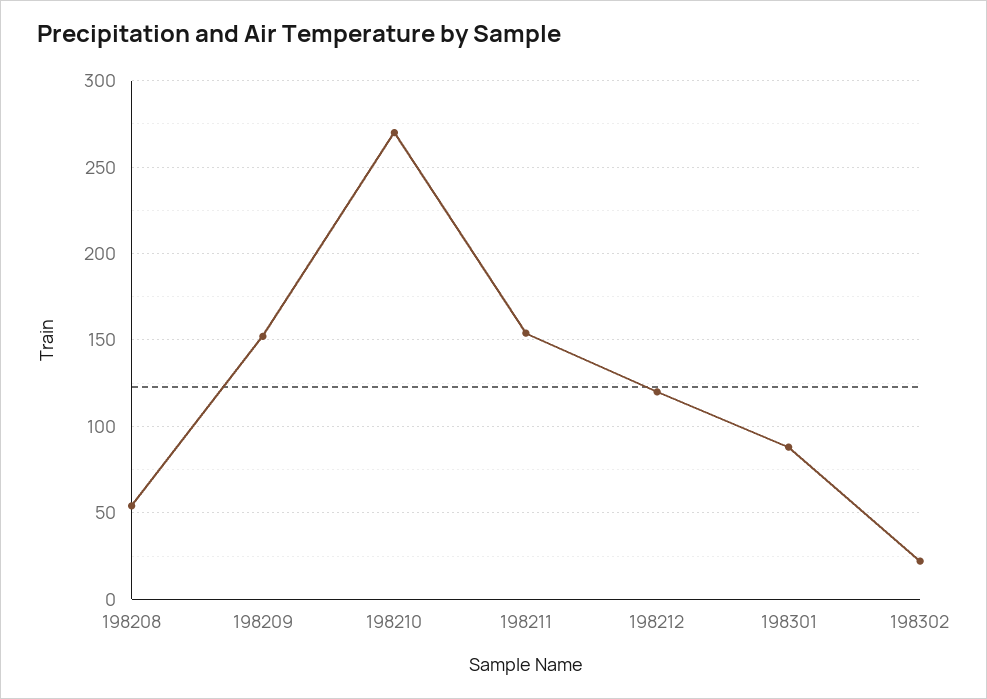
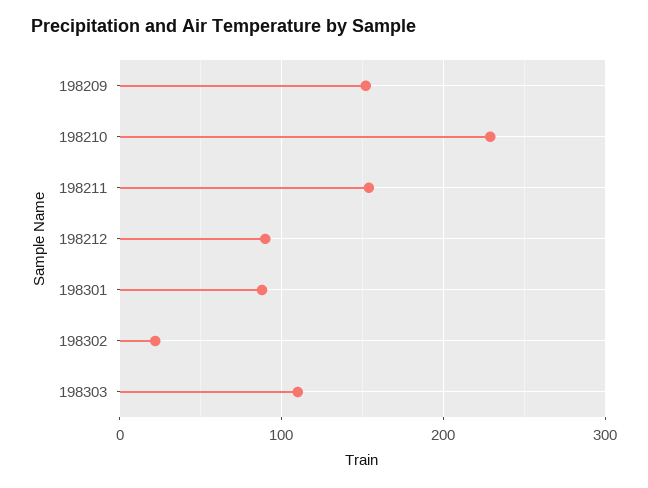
198208: 55 -> none
198210: 270 -> 230
198212: 120 -> 90
198303: none -> 110

